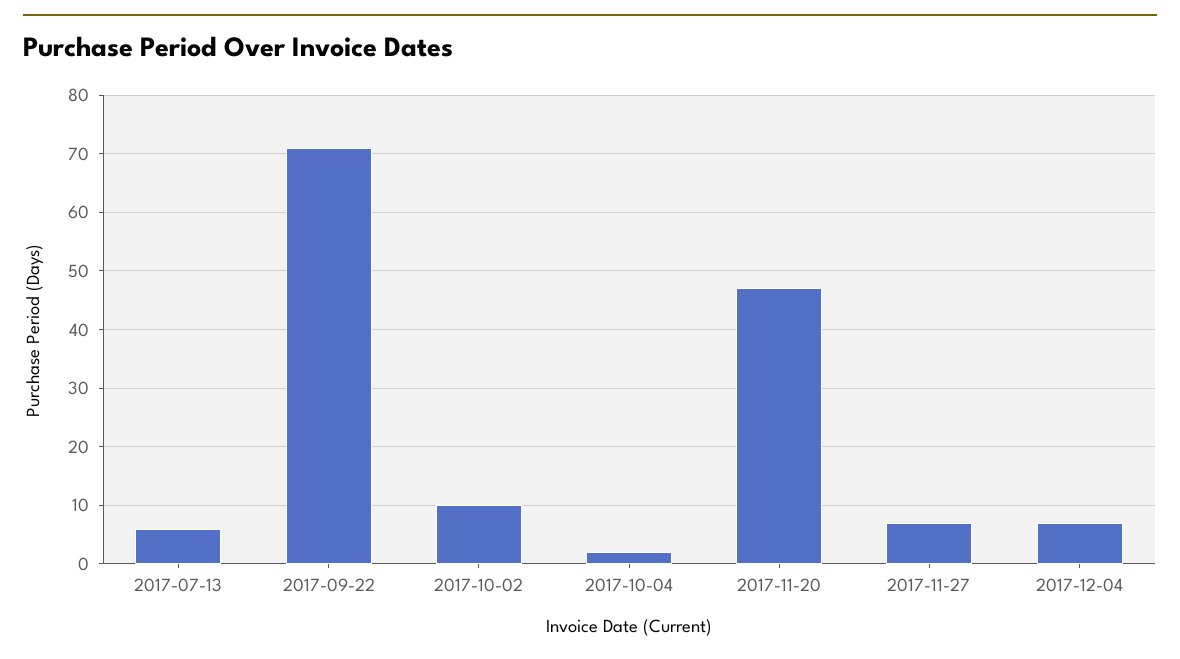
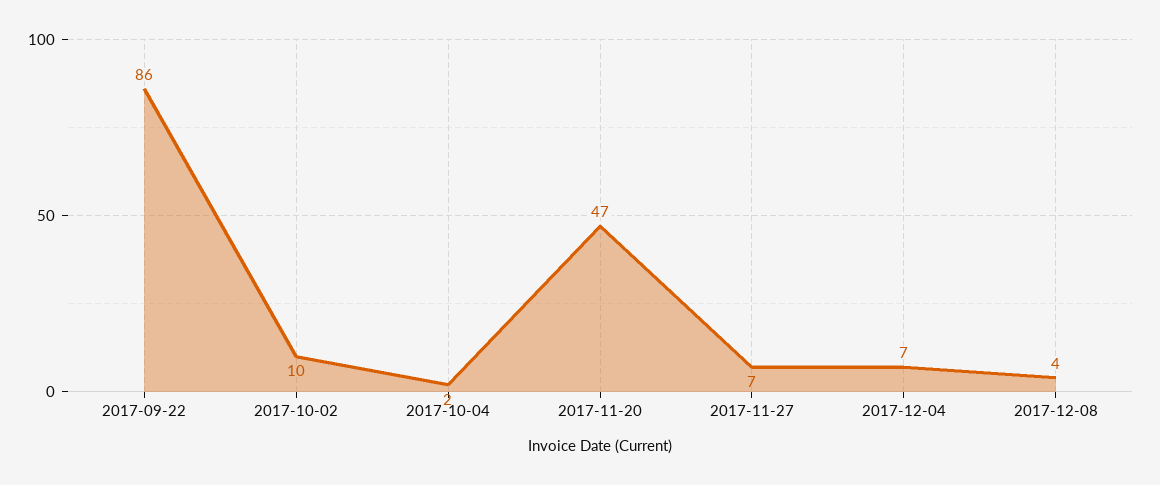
2017-07-13: 5 -> none
2017-09-22: 70 -> 86
2017-12-08: none -> 4

